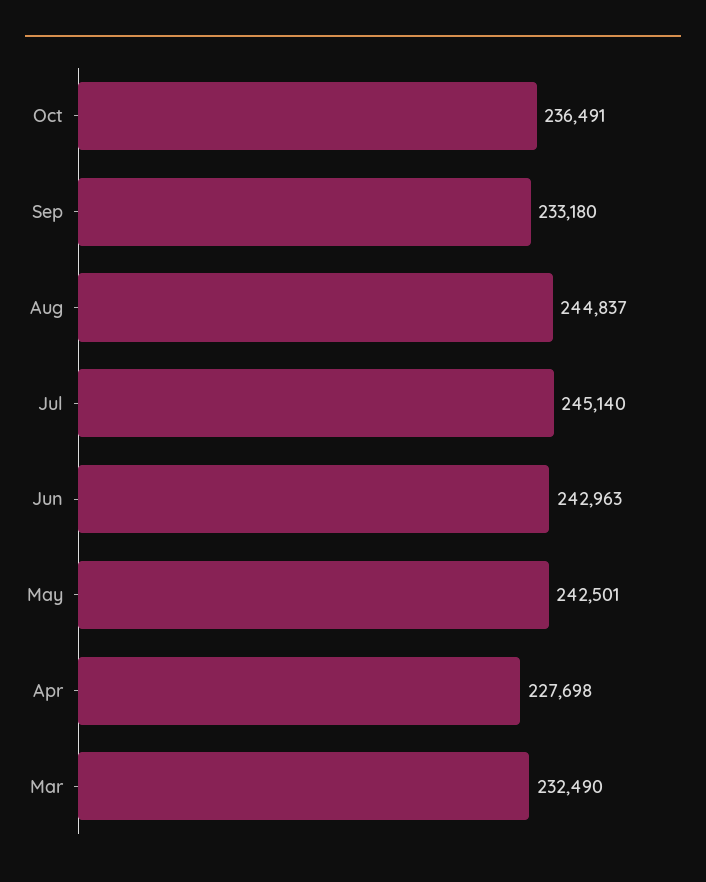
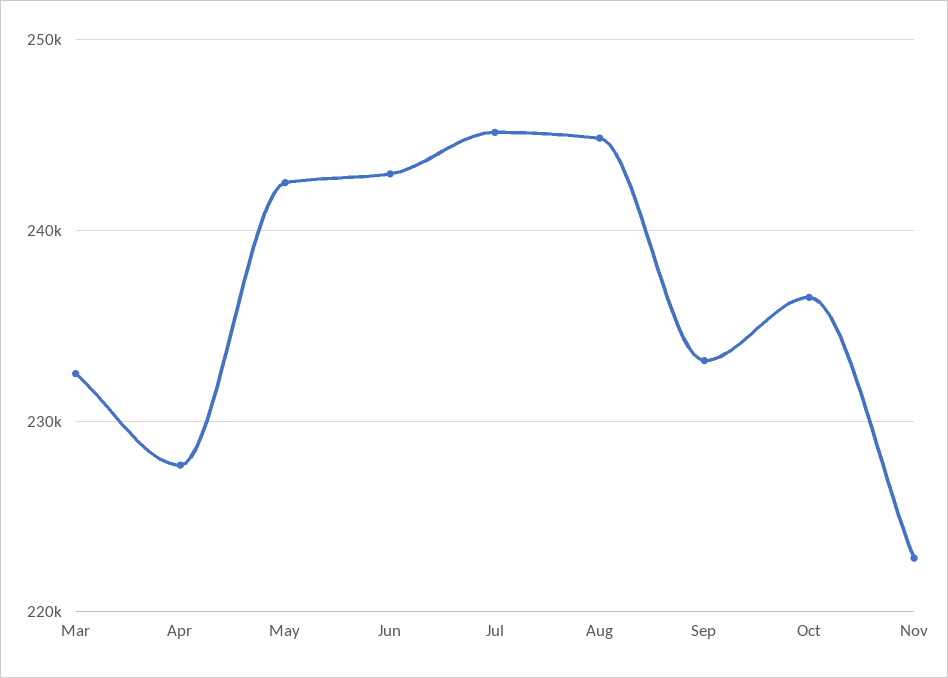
Nov: none -> 223000

